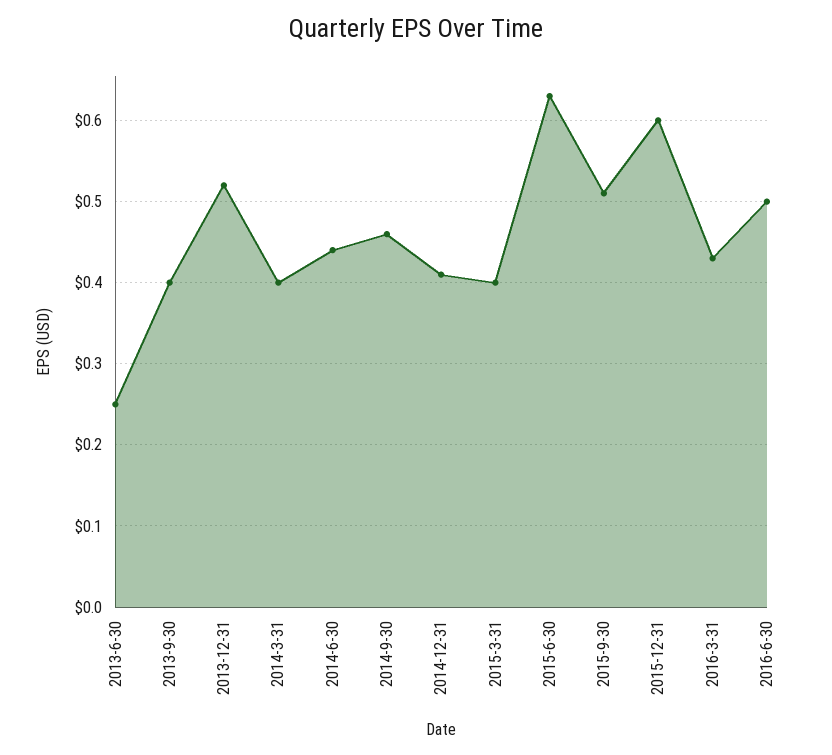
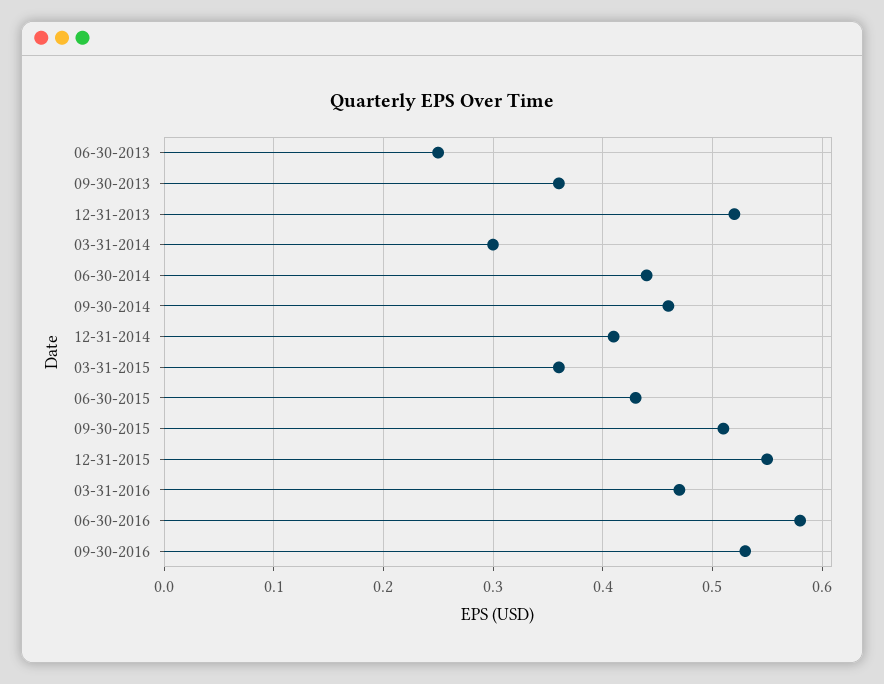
2013-9-30: 0.4 -> 0.36
2014-3-31: 0.4 -> 0.3
2015-3-31: 0.4 -> 0.36
2015-6-30: 0.63 -> 0.43
2015-12-31: 0.6 -> 0.55
2016-3-31: 0.43 -> 0.47
2016-6-30: 0.5 -> 0.58
09-30-2016: none -> 0.53

